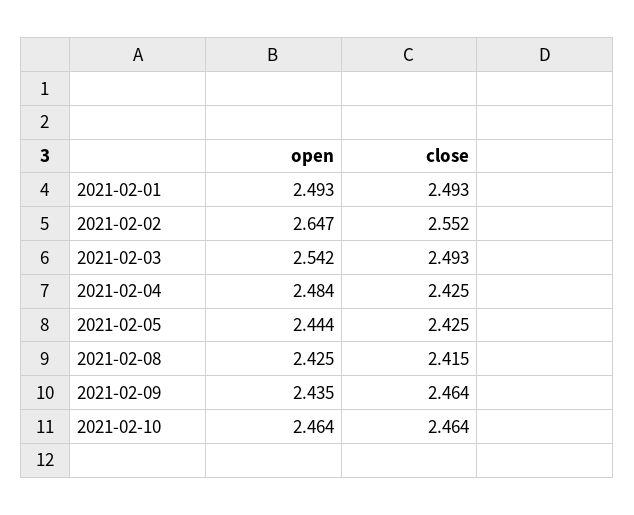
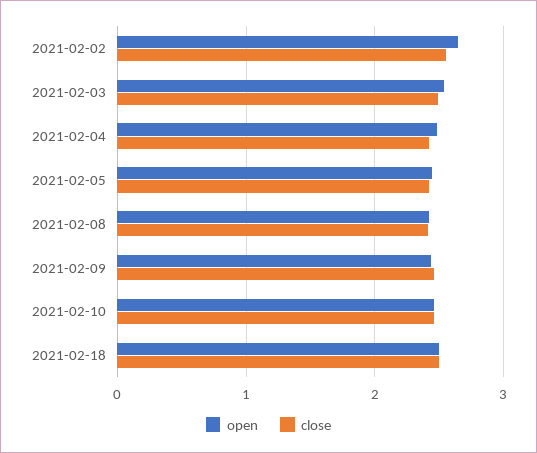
open, 2021-02-01: 2.493 -> none
close, 2021-02-01: 2.493 -> none
open, 2021-02-18: none -> 2.5
close, 2021-02-18: none -> 2.5

